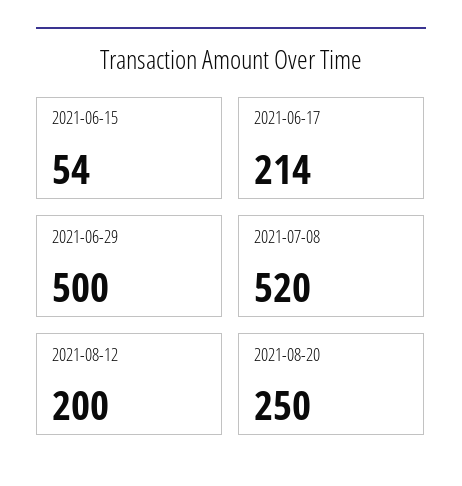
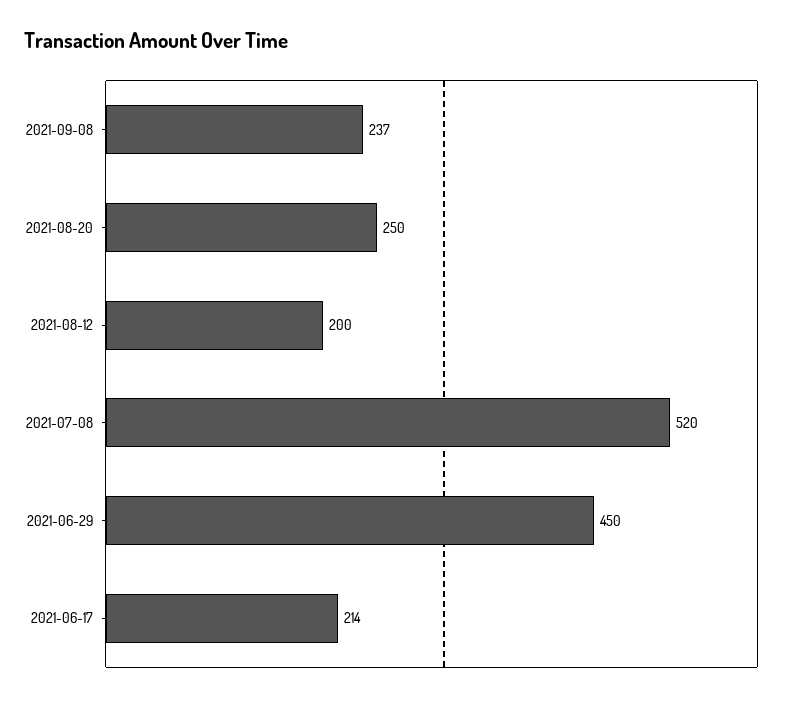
2021-06-15: 54 -> none
2021-06-29: 500 -> 450
2021-09-08: none -> 237

